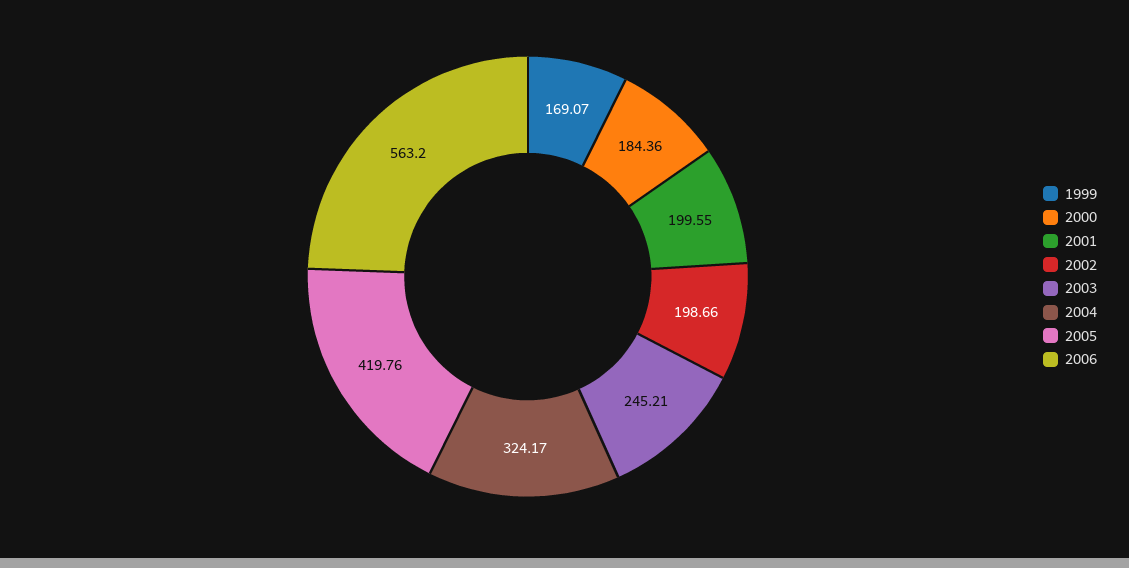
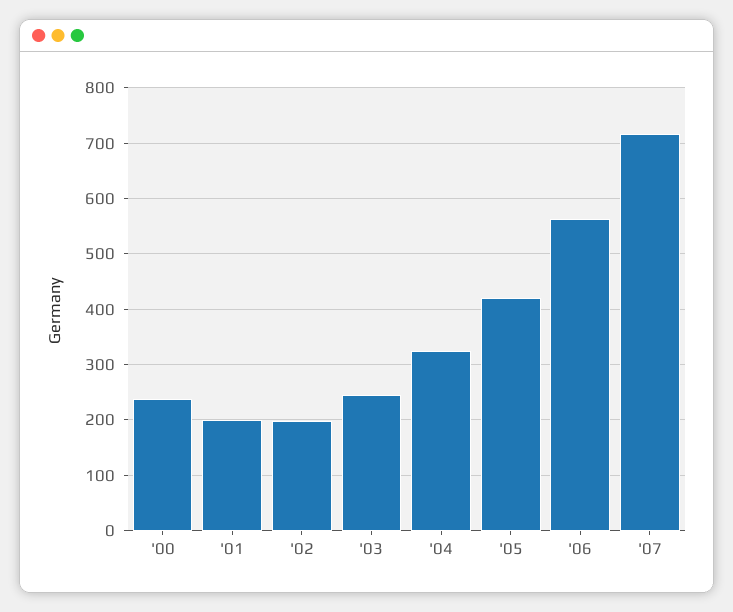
1999: 169.07 -> none
2000: 184.36 -> 240
'07: none -> 720

